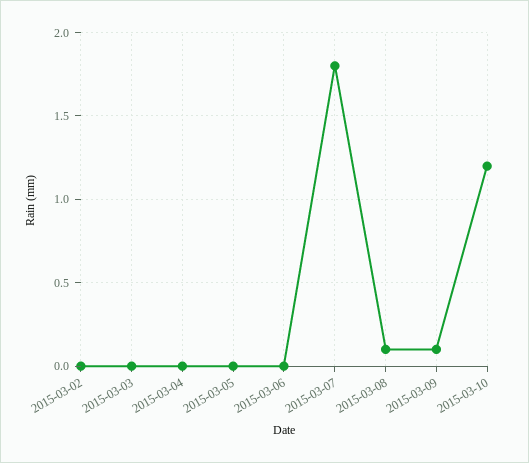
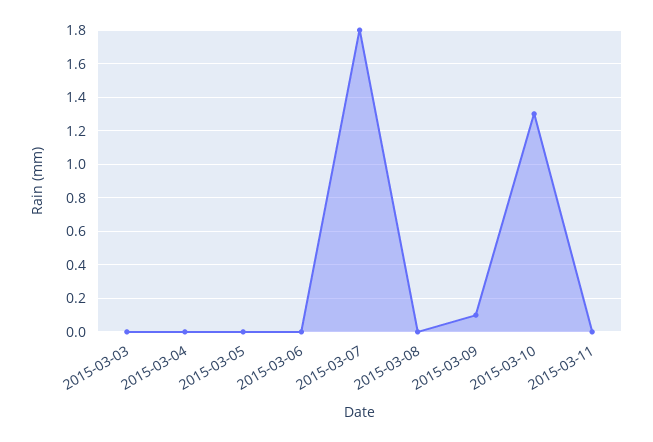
2015-03-02: 0 -> none
2015-03-08: 0.1 -> 0
2015-03-10: 1.2 -> 1.3
2015-03-11: none -> 0

